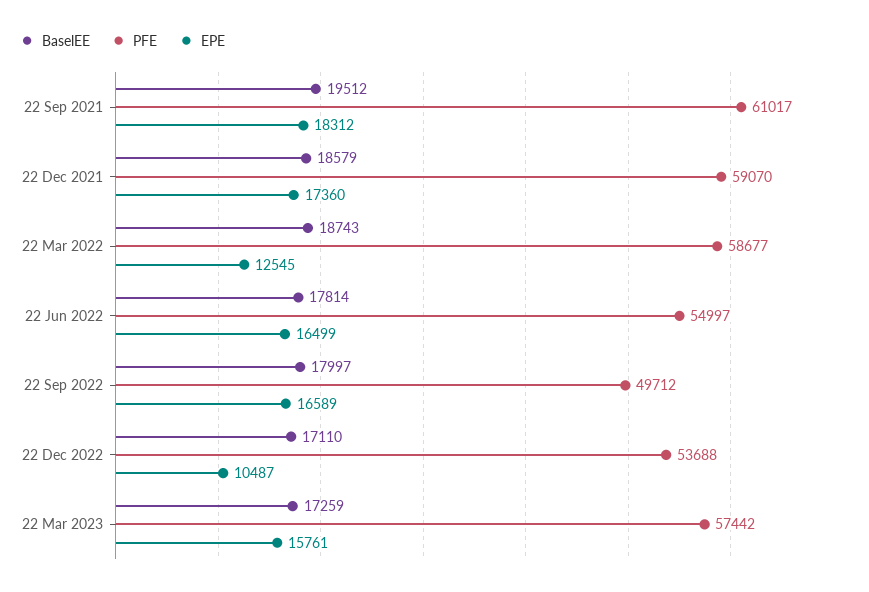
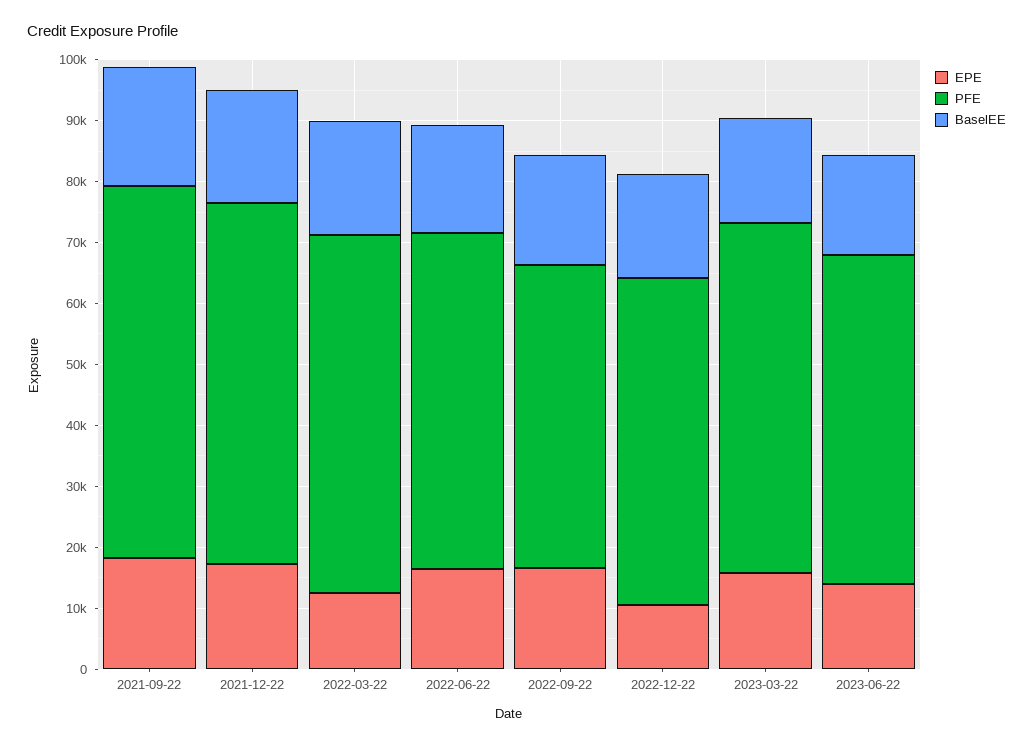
EPE, 2023-06-22: none -> 14000
PFE, 2023-06-22: none -> 54000
BaselEE, 2023-06-22: none -> 16000

